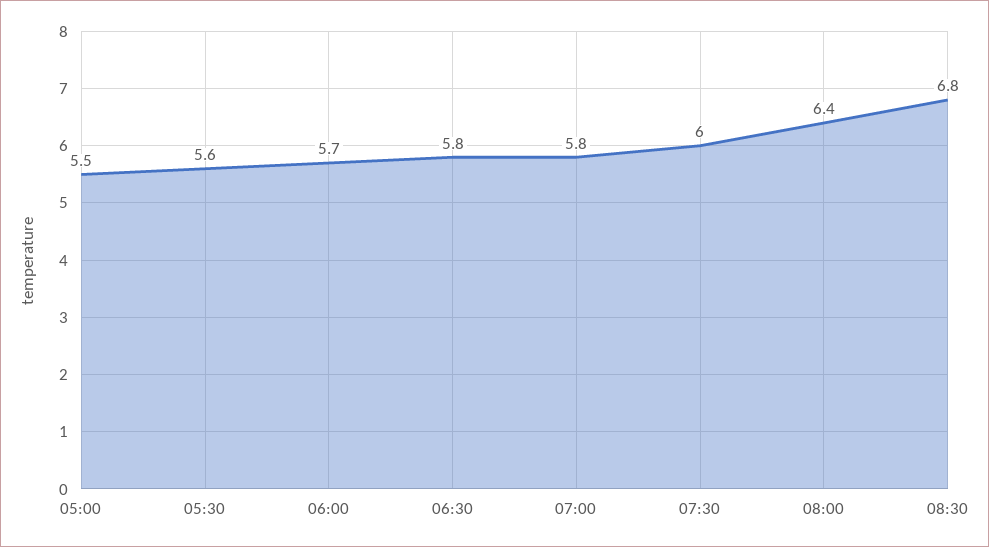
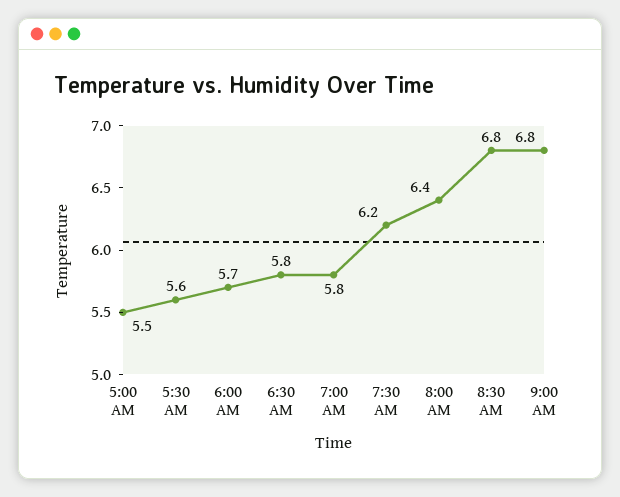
07:30: 6 -> 6.2
9:00 AM: none -> 6.8

